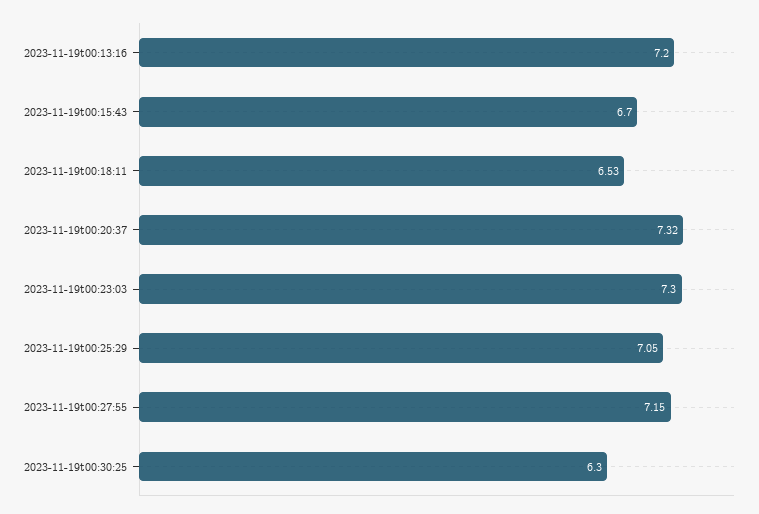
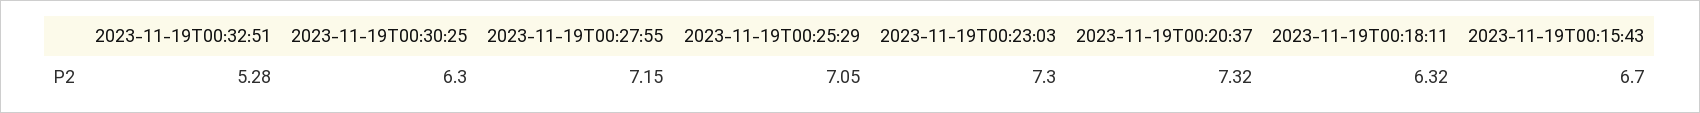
2023-11-19t00:13:16: 7.2 -> none
2023-11-19t00:18:11: 6.53 -> 6.32
2023-11-19T00:32:51: none -> 5.28

